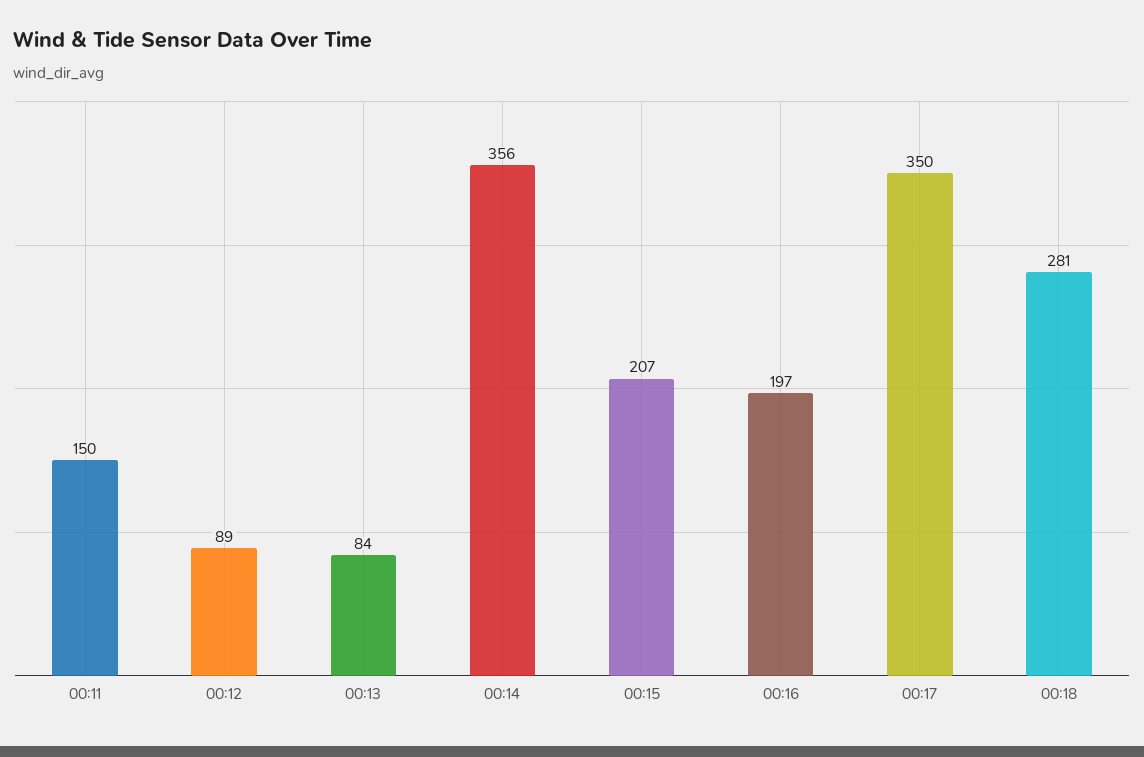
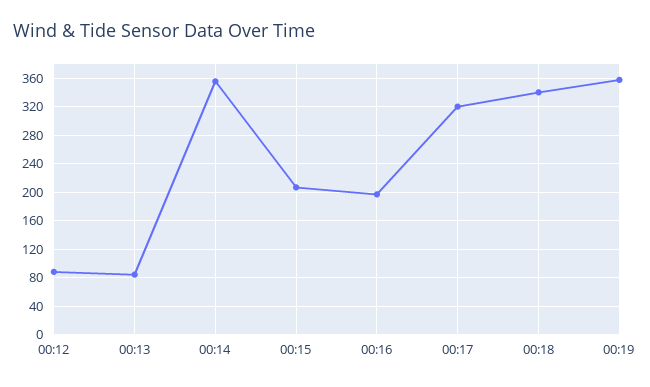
00:11: 150 -> none
00:17: 350 -> 320
00:18: 281 -> 340
00:19: none -> 360

